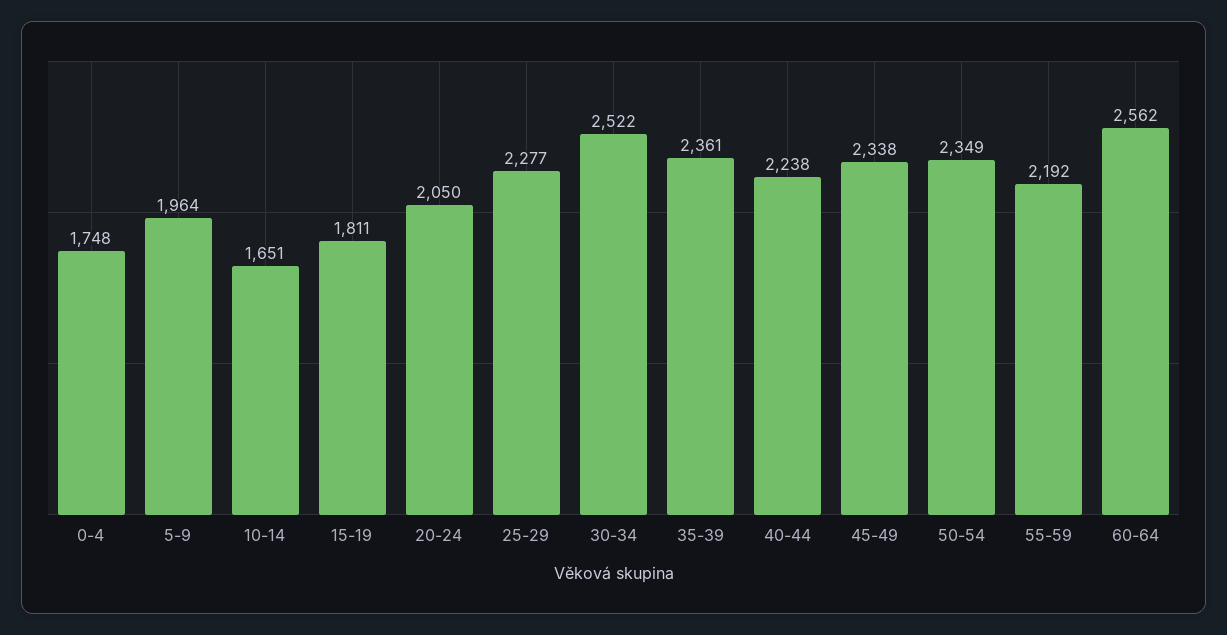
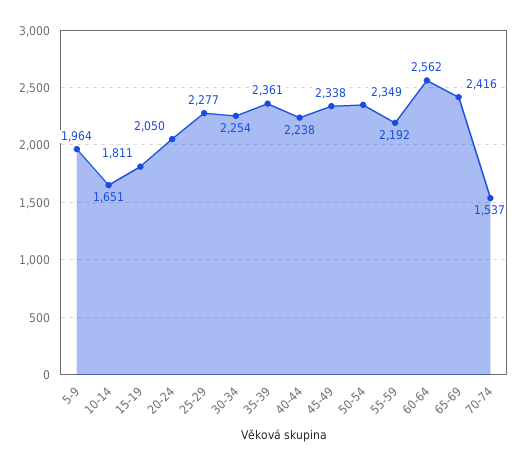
0-4: 1748 -> none
30-34: 2522 -> 2254
65-69: none -> 2416
70-74: none -> 1537

